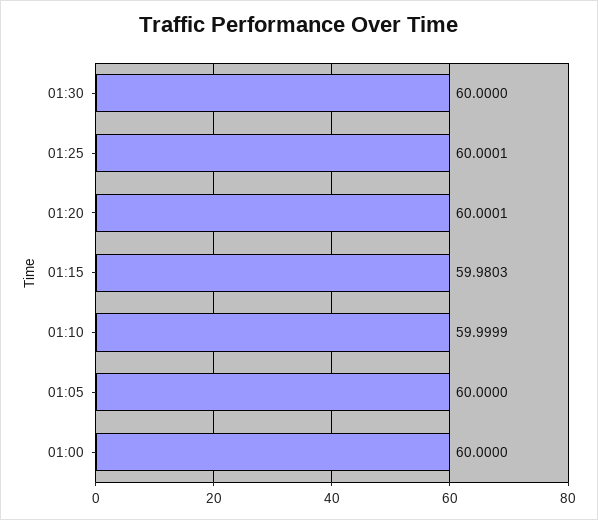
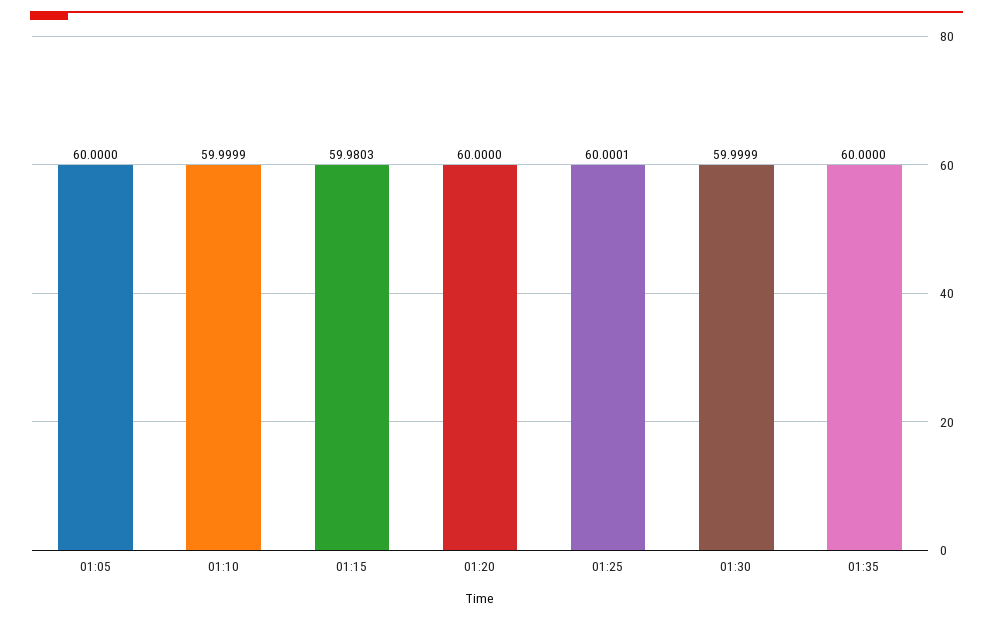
01:30: 60 -> 59.9999
01:20: 60.0001 -> 60
01:00: 60 -> none
01:35: none -> 60

